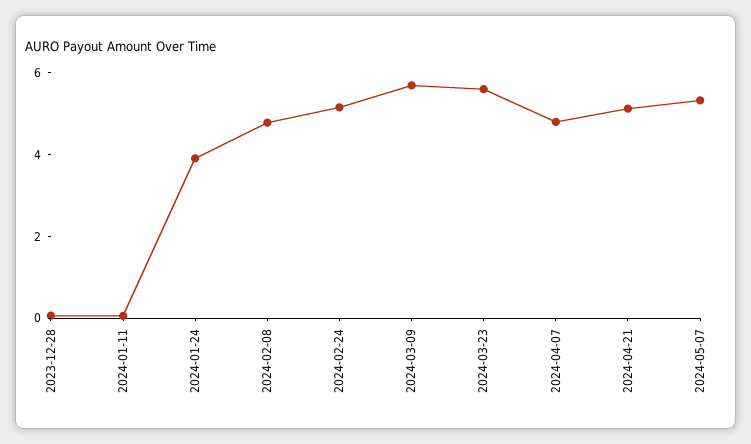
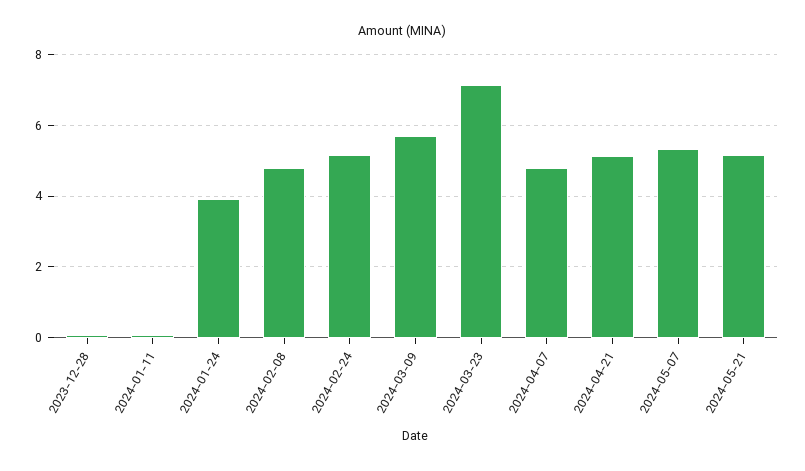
2024-03-23: 5.5 -> 7.2
2024-05-21: none -> 5.2

